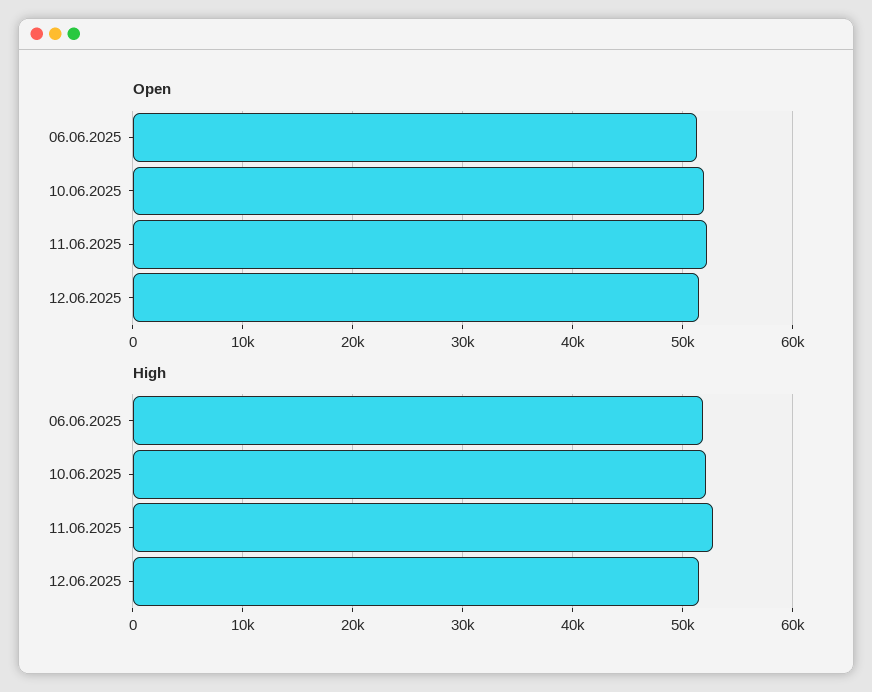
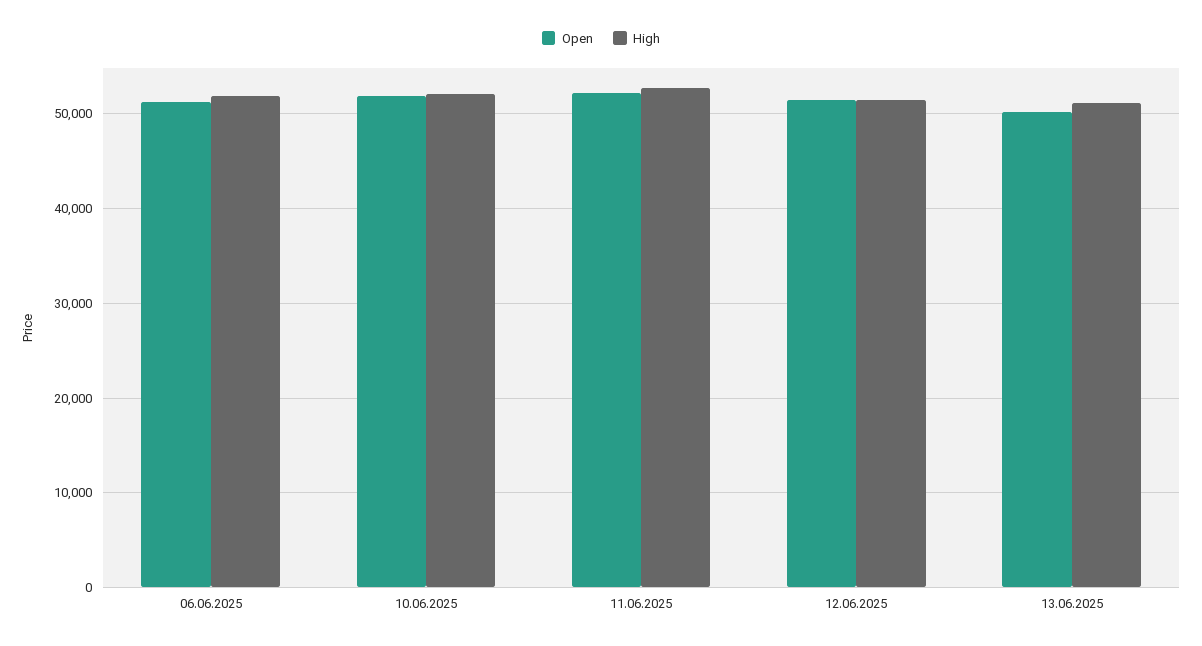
Open, 13.06.2025: none -> 50000
High, 13.06.2025: none -> 51000

